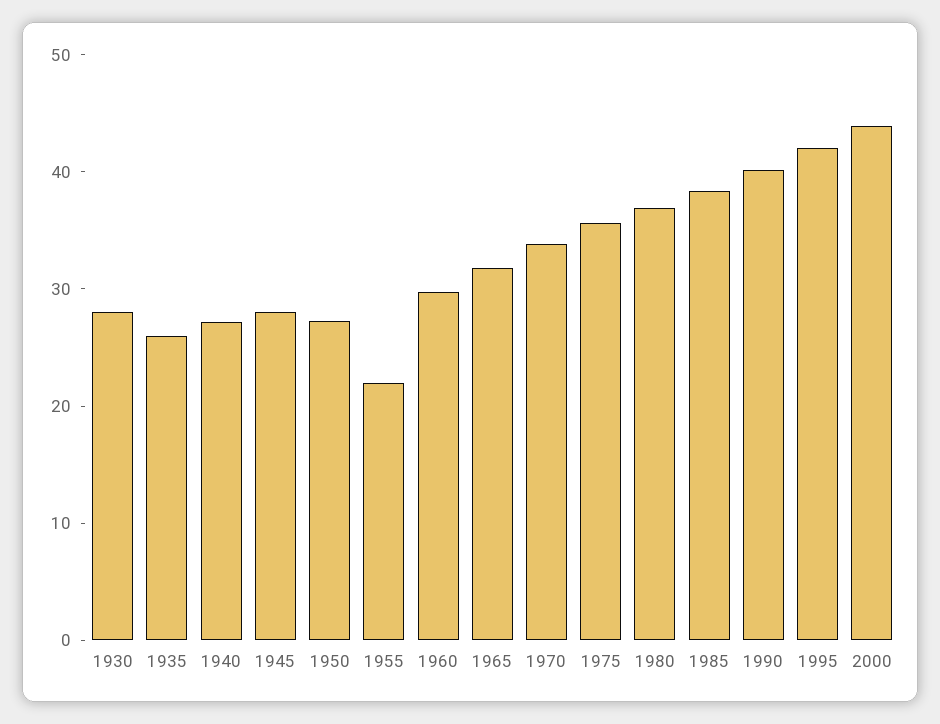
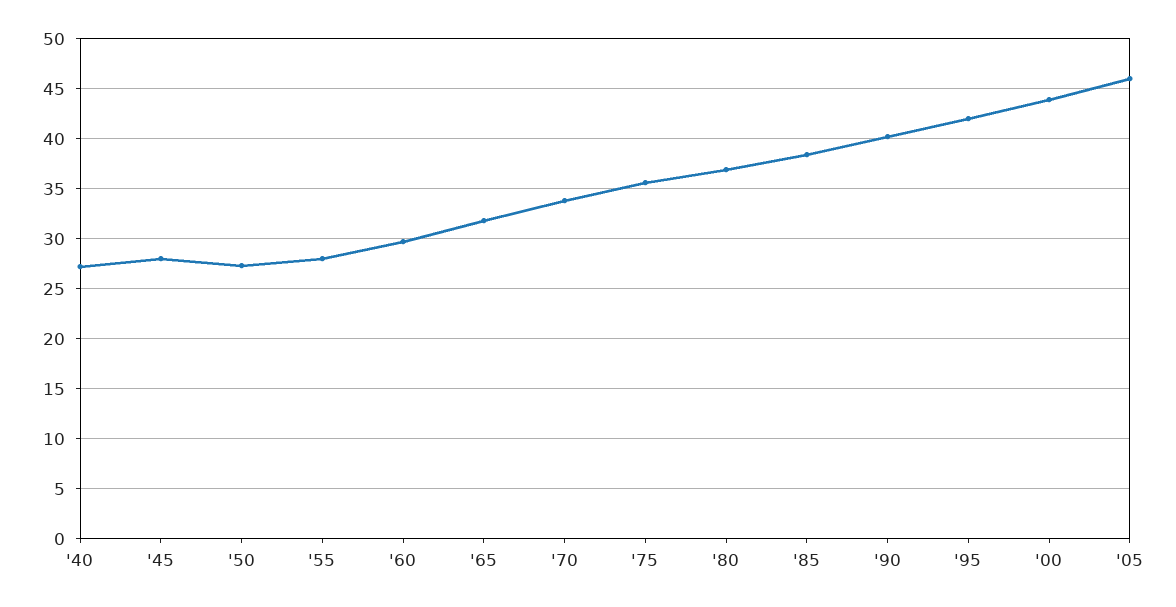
1930: 28 -> none
1935: 26 -> none
1955: 22 -> 28
'05: none -> 46

